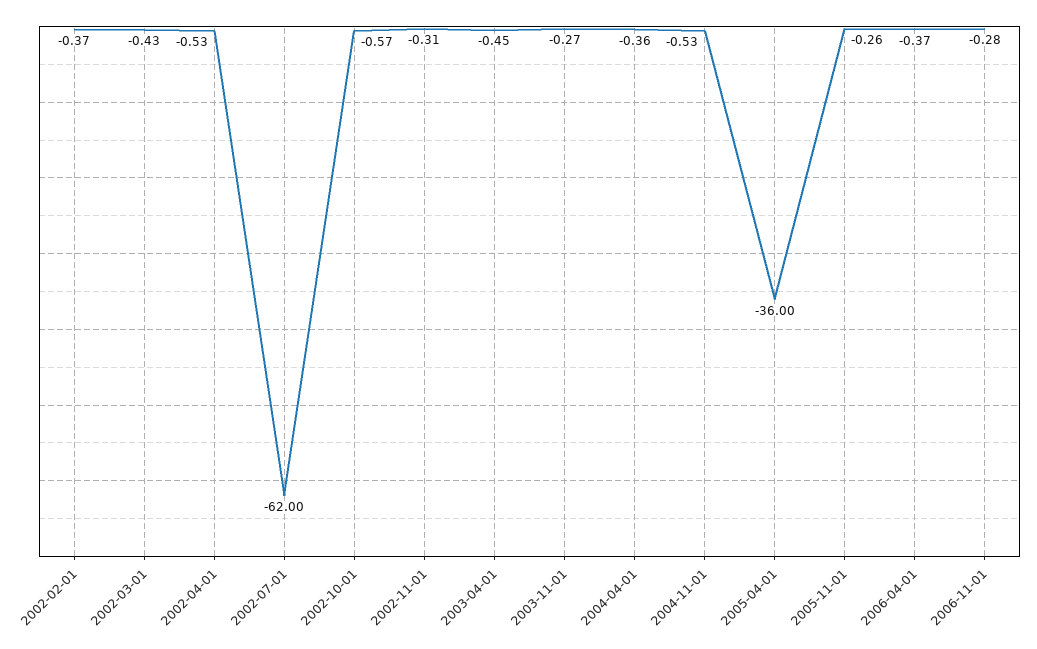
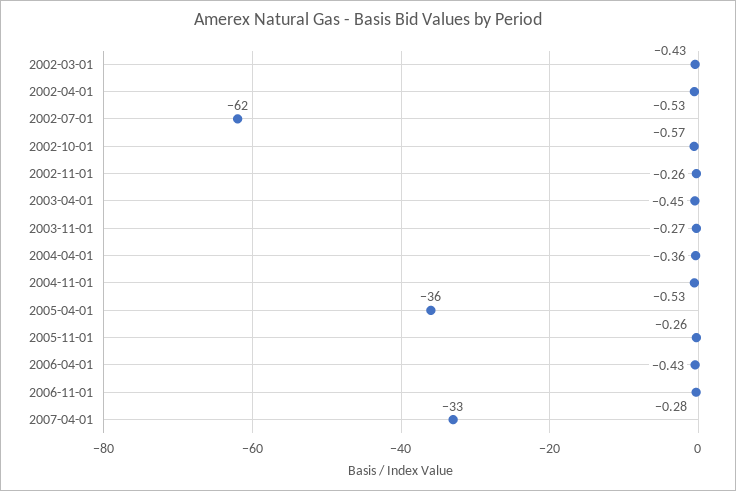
2002-02-01: -0.37 -> none
2002-11-01: -0.31 -> -0.26
2006-04-01: -0.37 -> -0.43
2007-04-01: none -> -33

